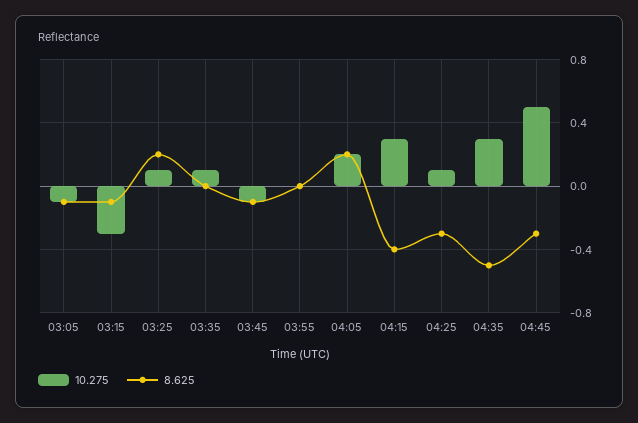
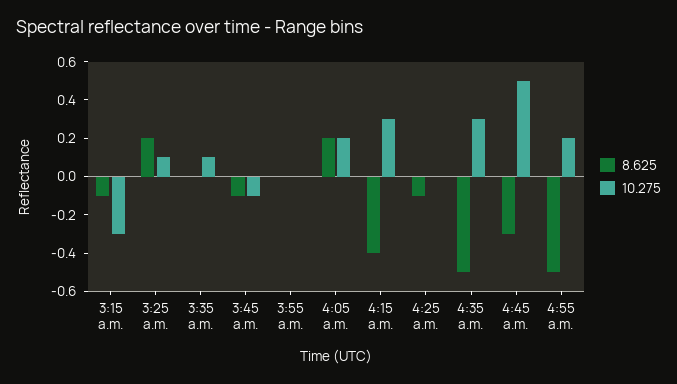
10.275, 03:05: -0.1 -> none
8.625, 03:05: -0.1 -> none
10.275, 04:25: 0.1 -> 0
8.625, 04:25: -0.3 -> -0.1
8.625, 4:55 a.m.: none -> -0.5
10.275, 4:55 a.m.: none -> 0.2

